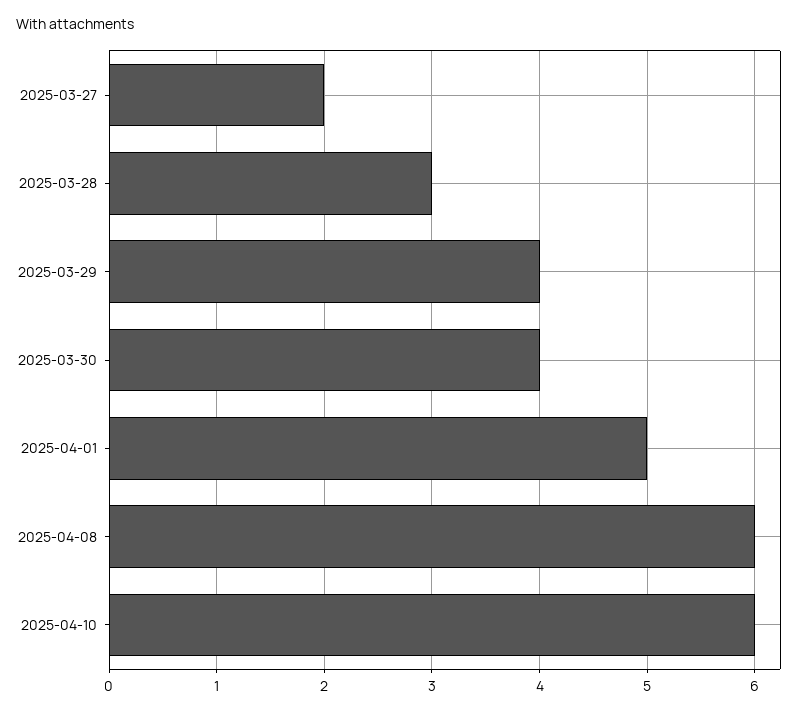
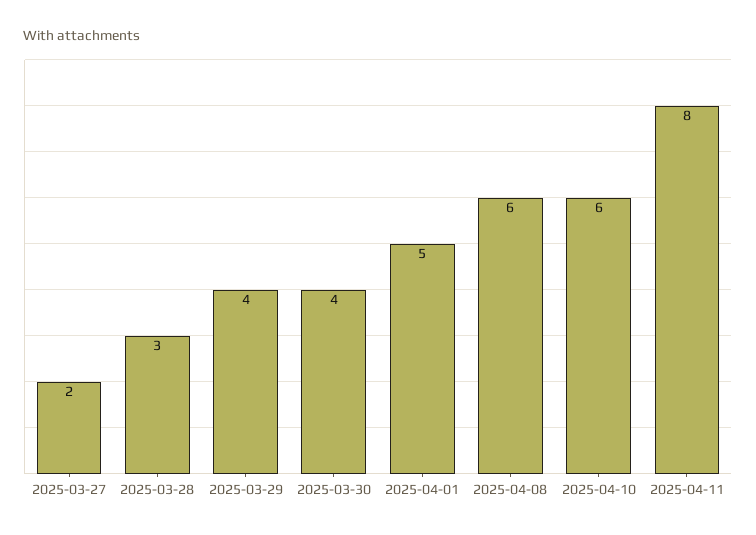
2025-04-11: none -> 8

